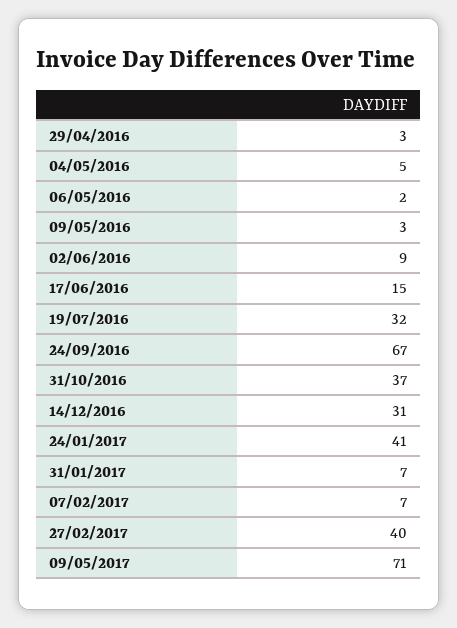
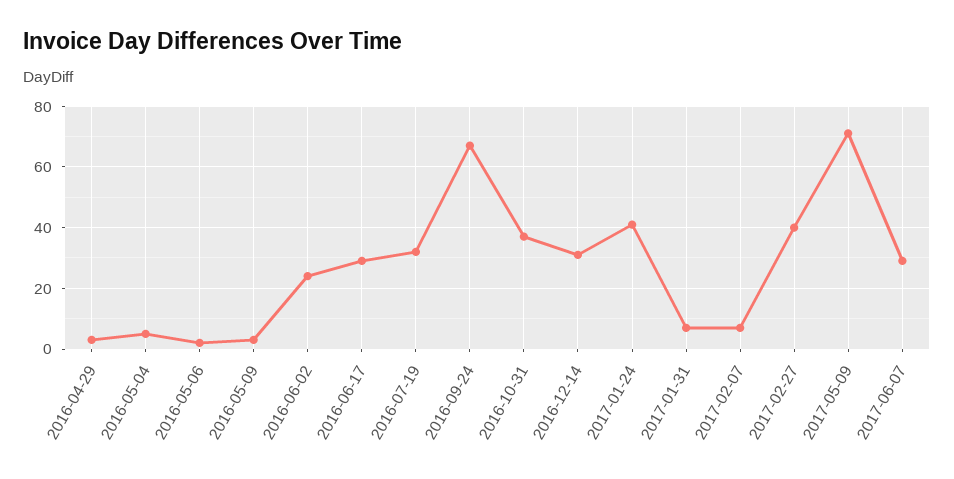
02/06/2016: 9 -> 25
17/06/2016: 15 -> 30
2017-06-07: none -> 30

